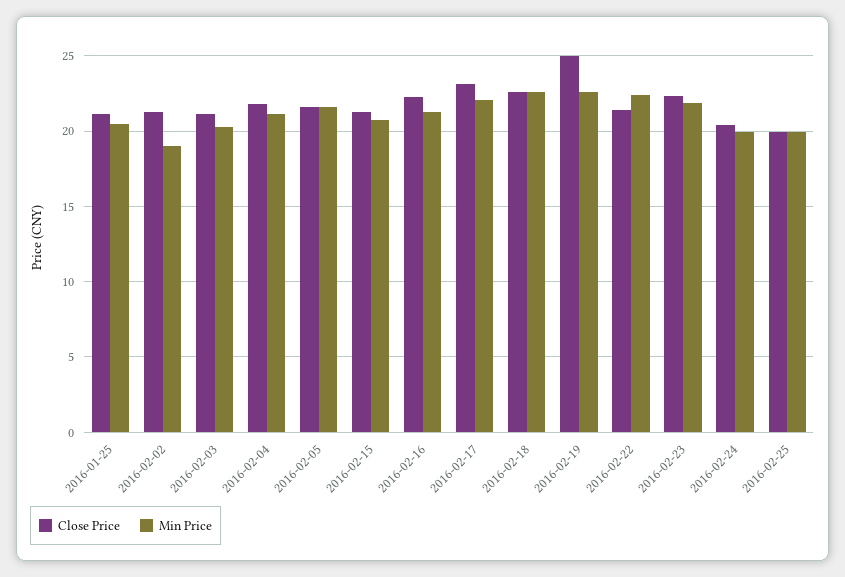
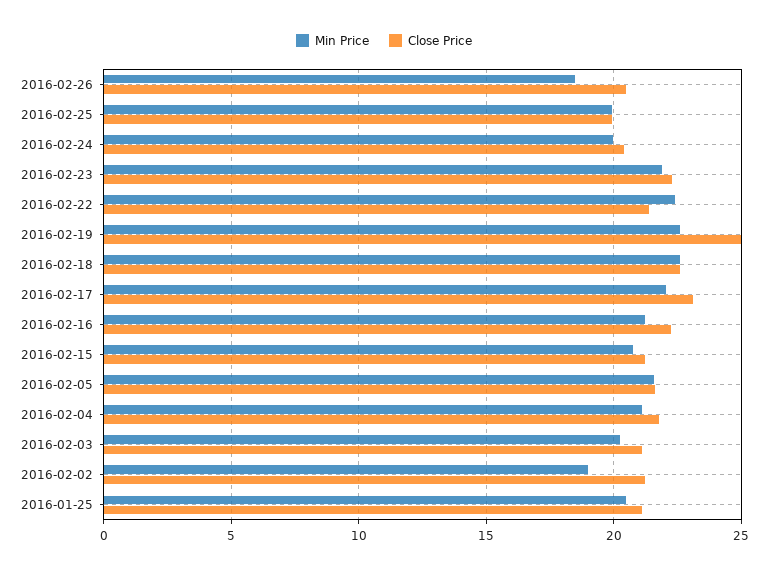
Min Price, 2016-02-26: none -> 18.5
Close Price, 2016-02-26: none -> 20.5

